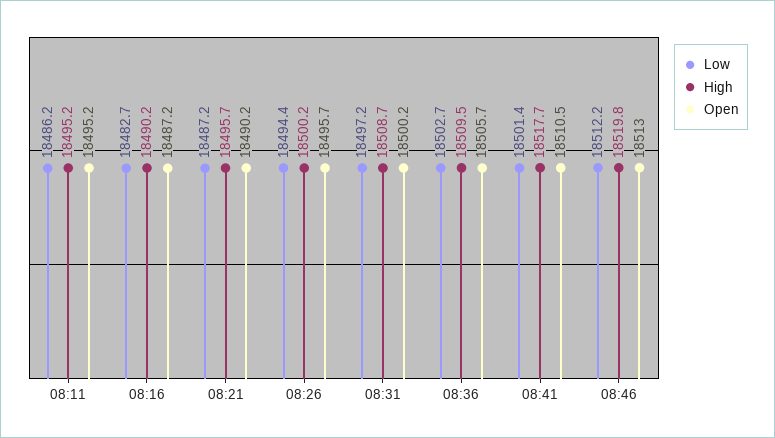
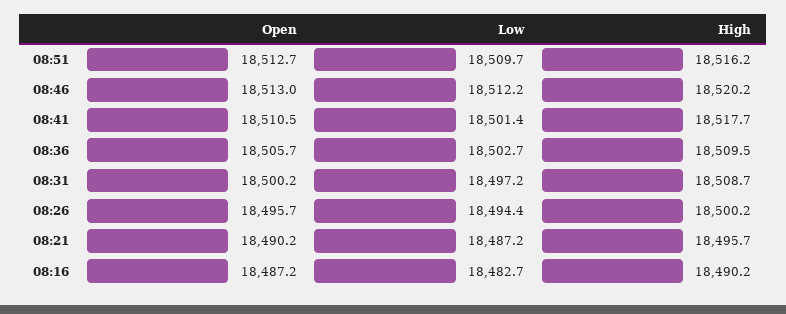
Low, 08:11: 18486.2 -> none
High, 08:11: 18495.2 -> none
Open, 08:11: 18495.2 -> none
High, 08:46: 18519.8 -> 18520.2
Open, 08:51: none -> 18512.7
Low, 08:51: none -> 18509.7
High, 08:51: none -> 18516.2

